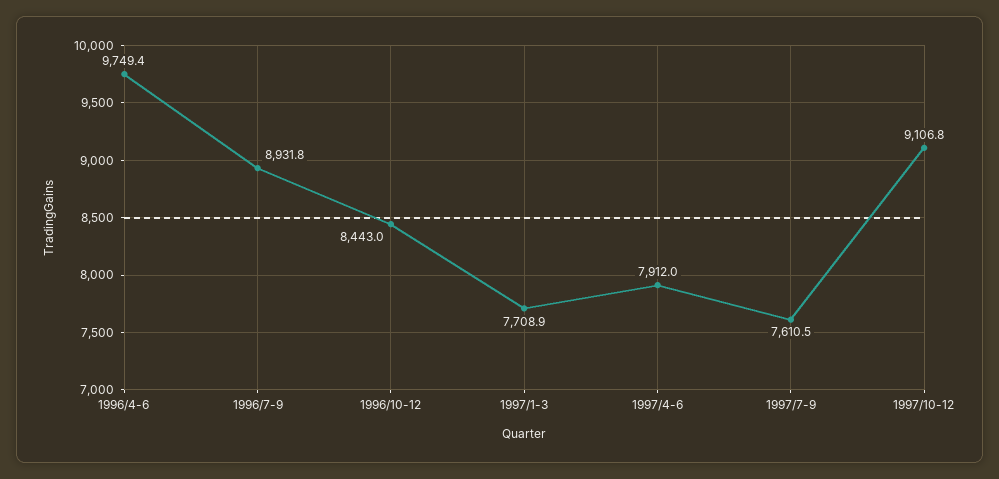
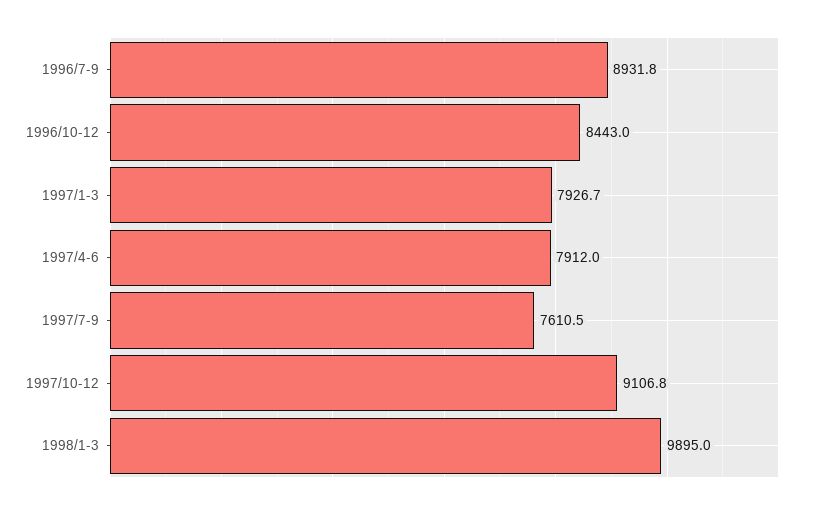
1996/4-6: 9749.4 -> none
1997/1-3: 7708.9 -> 7926.7
1998/1-3: none -> 9895

